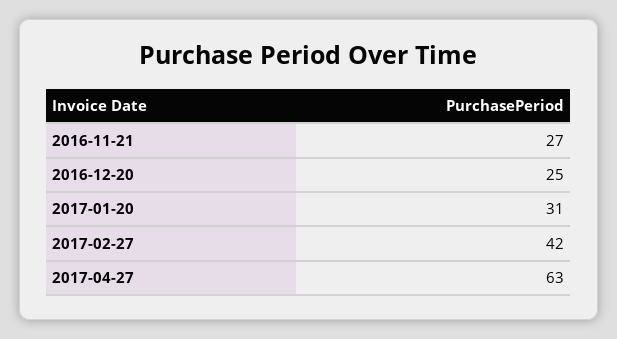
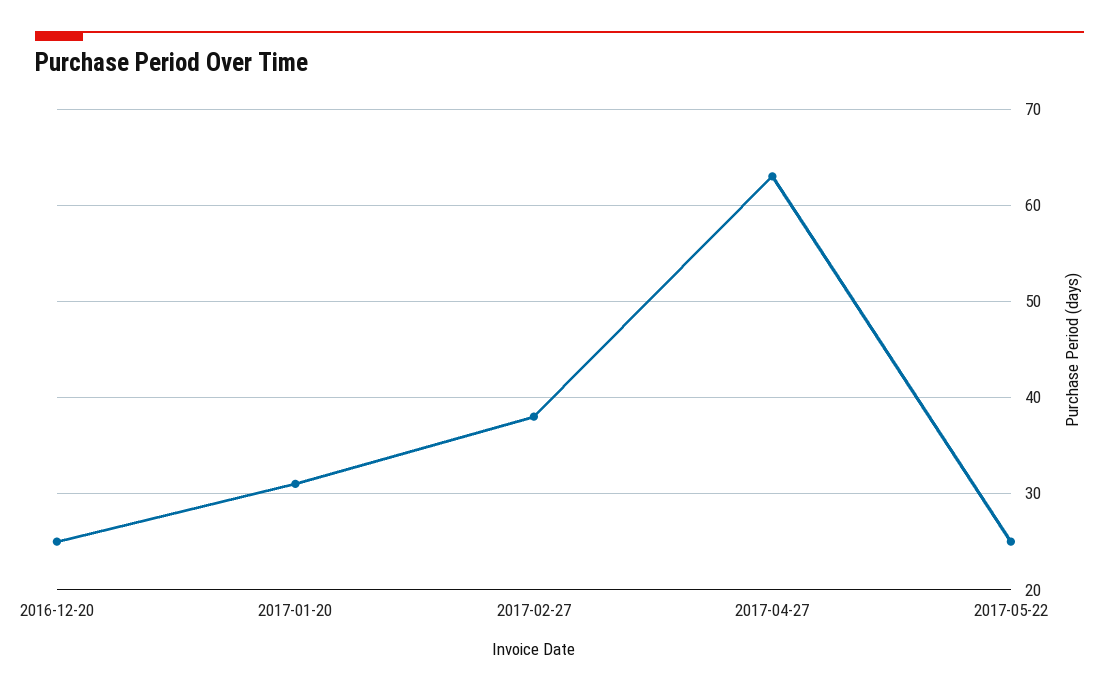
2016-11-21: 27 -> none
2017-02-27: 42 -> 38
2017-05-22: none -> 25

